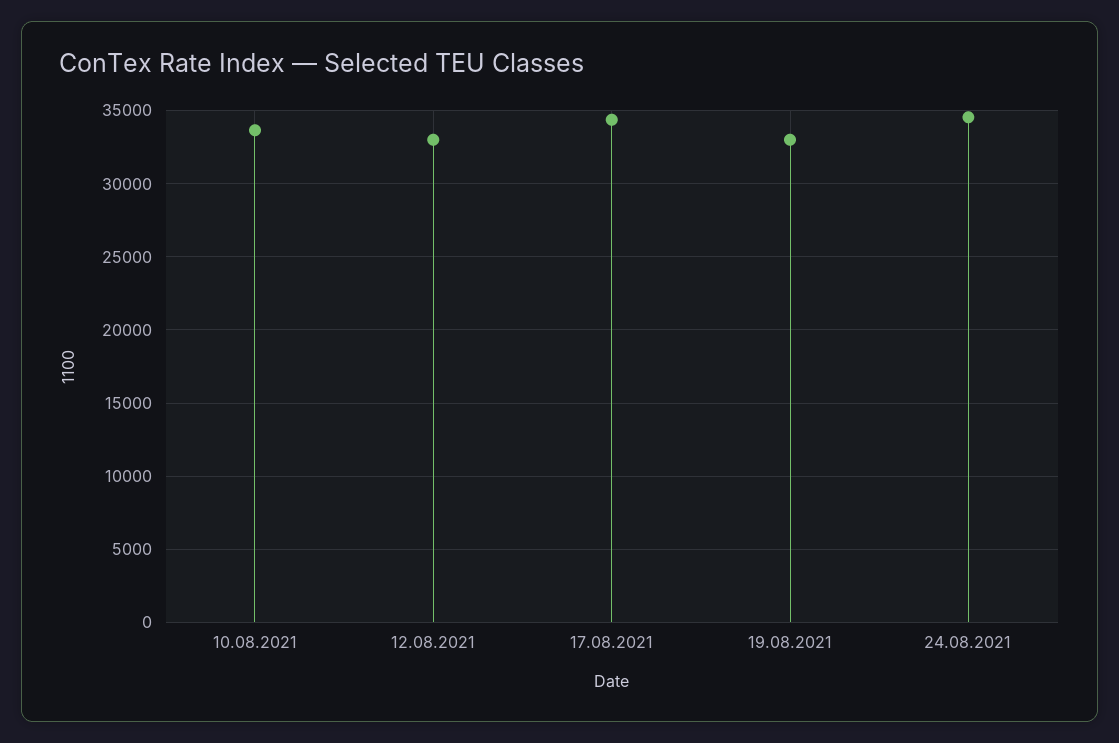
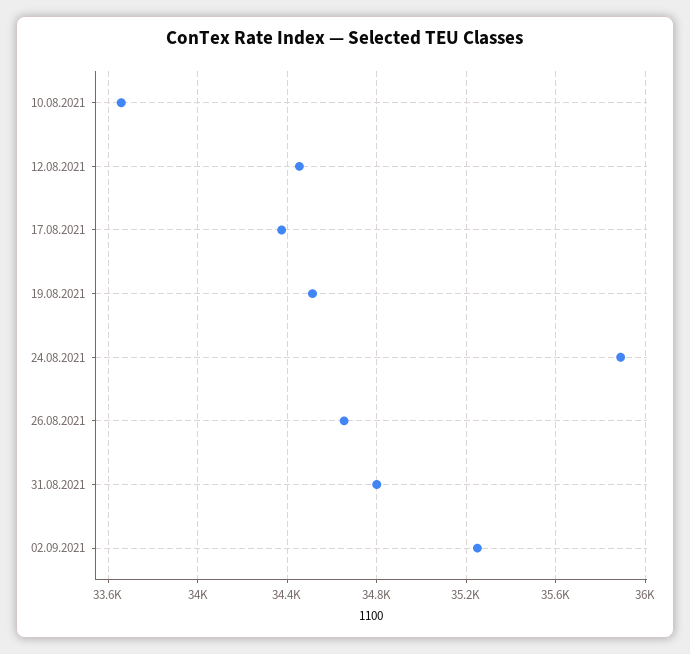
12.08.2021: 33000 -> 34450
19.08.2021: 33000 -> 34500
24.08.2021: 34500 -> 35900
26.08.2021: none -> 34650
31.08.2021: none -> 34800
02.09.2021: none -> 35250

